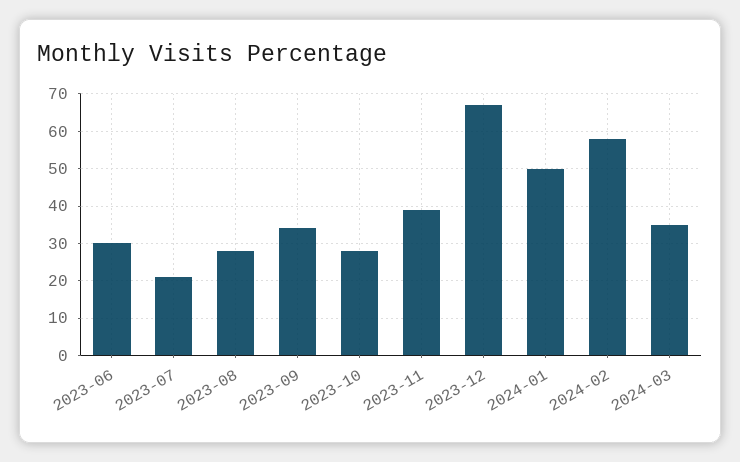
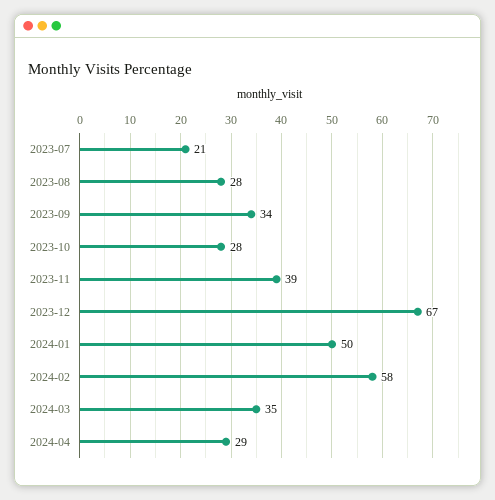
2023-06: 30 -> none
2024-04: none -> 29

